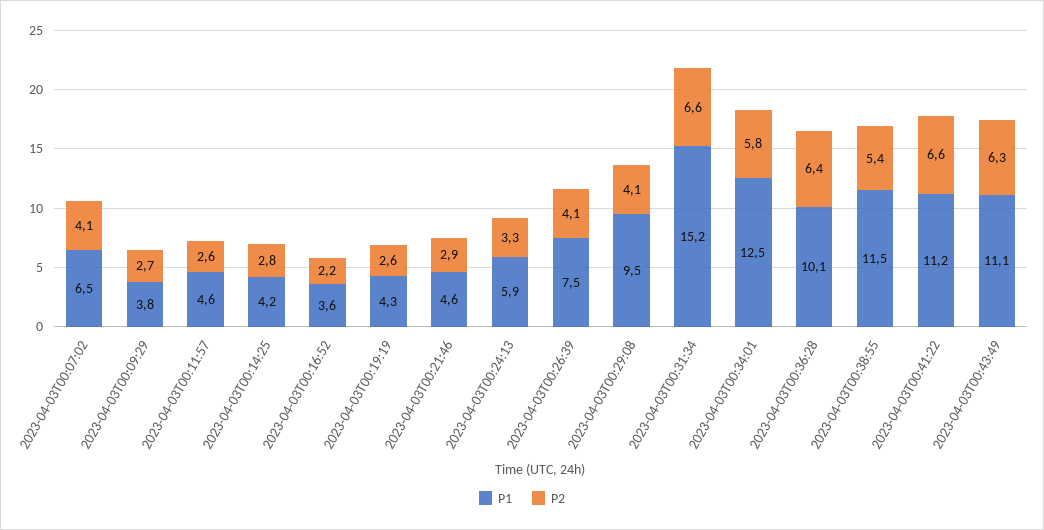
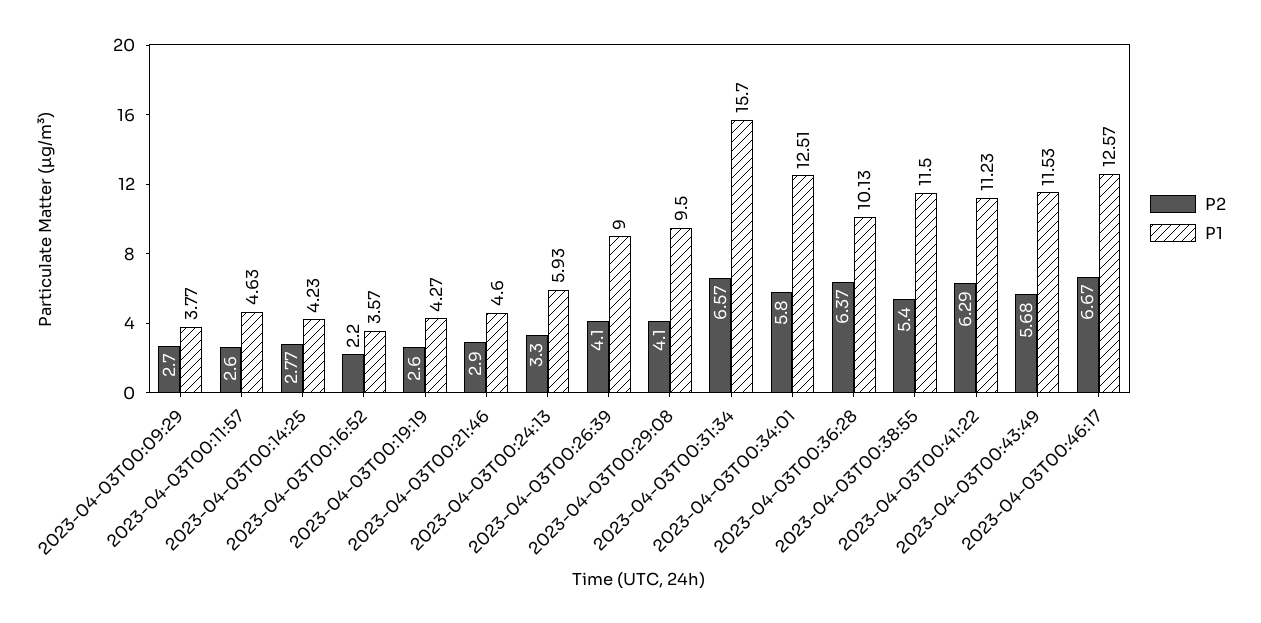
P1, 2023-04-03T00:07:02: 6.5 -> none
P2, 2023-04-03T00:07:02: 4.1 -> none
P1, 2023-04-03T00:26:39: 7.5 -> 9
P1, 2023-04-03T00:31:34: 15.2 -> 15.7
P2, 2023-04-03T00:41:22: 6.6 -> 6.29
P1, 2023-04-03T00:43:49: 11.1 -> 11.53
P2, 2023-04-03T00:43:49: 6.3 -> 5.68
P2, 2023-04-03T00:46:17: none -> 6.67
P1, 2023-04-03T00:46:17: none -> 12.57

